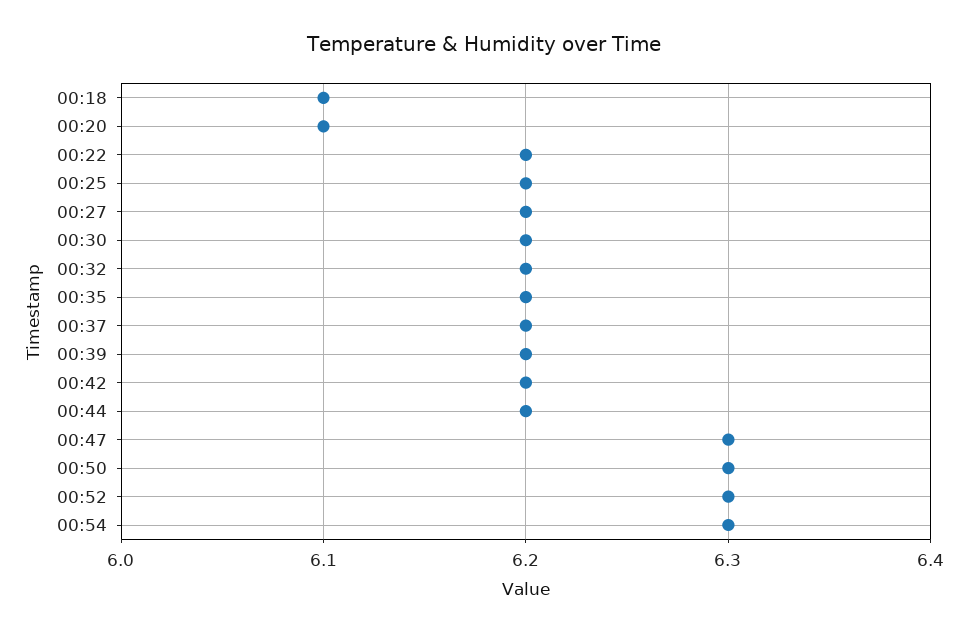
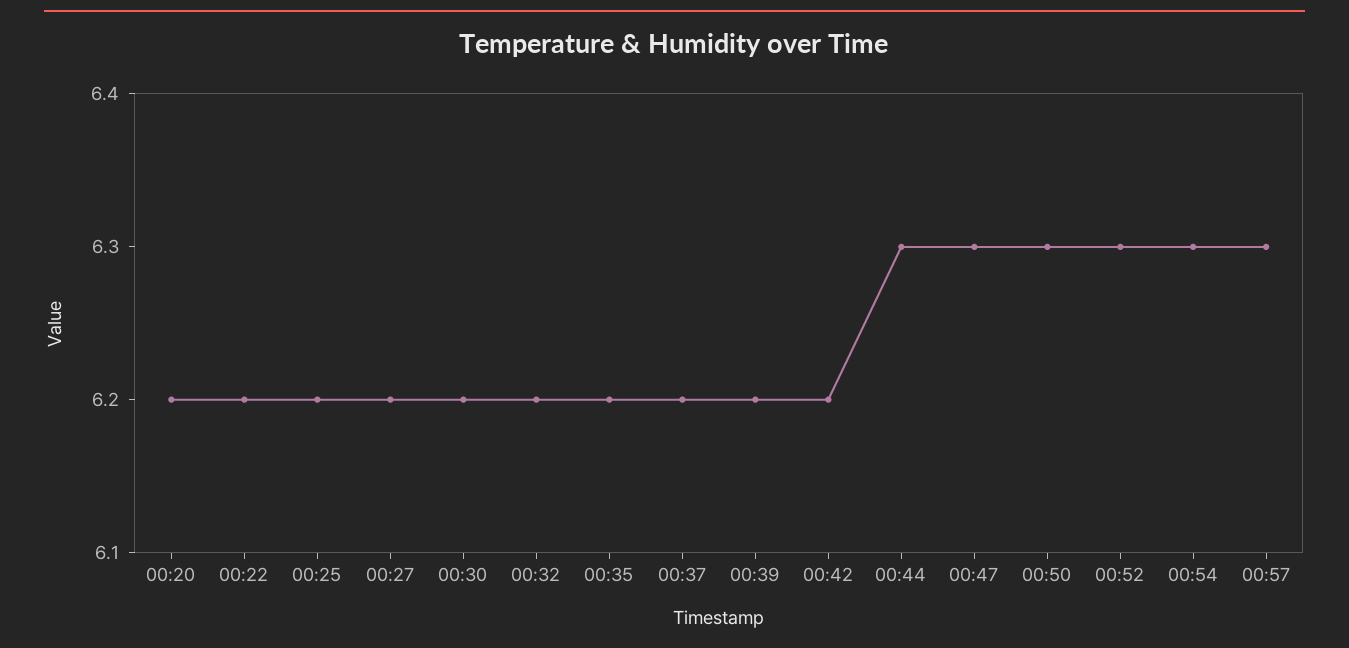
00:18: 6.1 -> none
00:20: 6.1 -> 6.2
00:44: 6.2 -> 6.3
00:57: none -> 6.3

